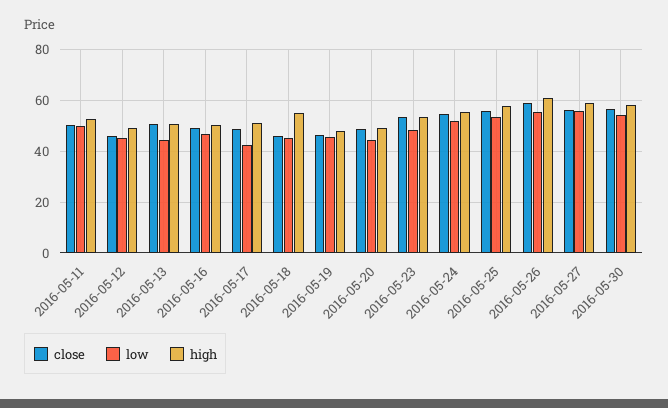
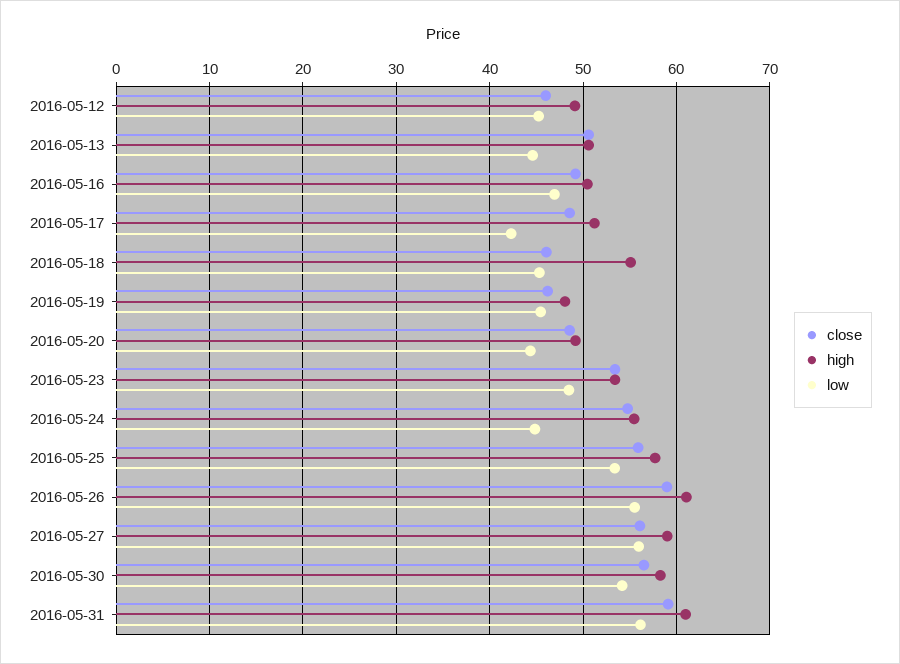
close, 2016-05-11: 50 -> none
low, 2016-05-11: 50 -> none
high, 2016-05-11: 52.5 -> none
low, 2016-05-24: 52.5 -> 45
close, 2016-05-31: none -> 59
high, 2016-05-31: none -> 61
low, 2016-05-31: none -> 56

